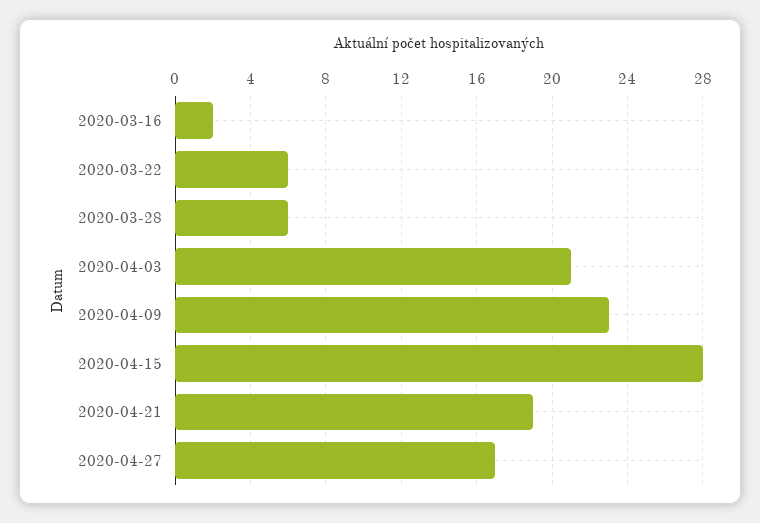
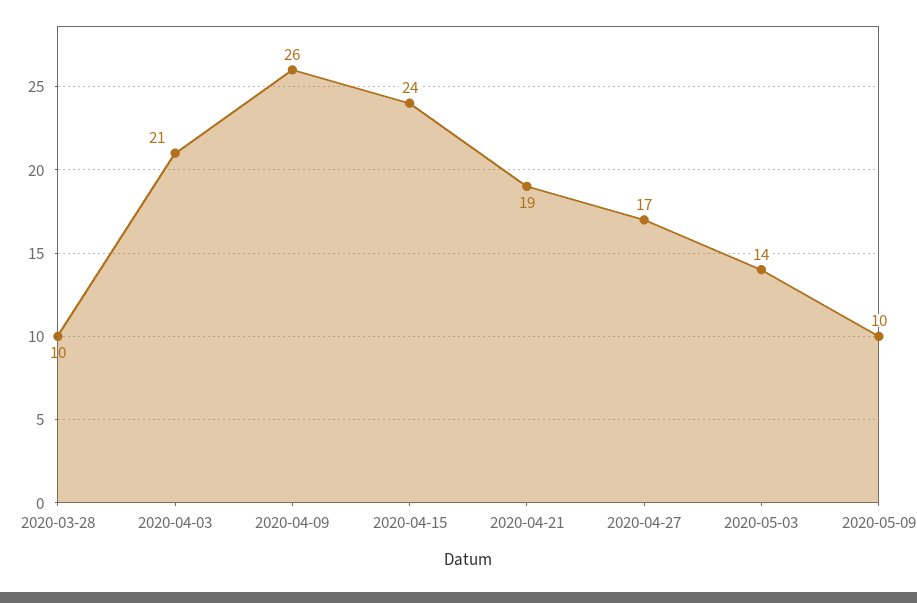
2020-03-16: 2 -> none
2020-03-22: 6 -> none
2020-03-28: 6 -> 10
2020-04-09: 23 -> 26
2020-04-15: 28 -> 24
2020-05-03: none -> 14
2020-05-09: none -> 10

